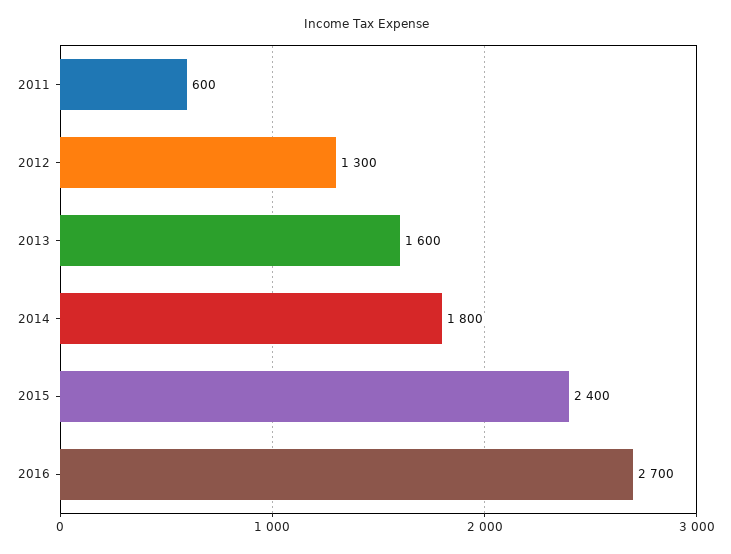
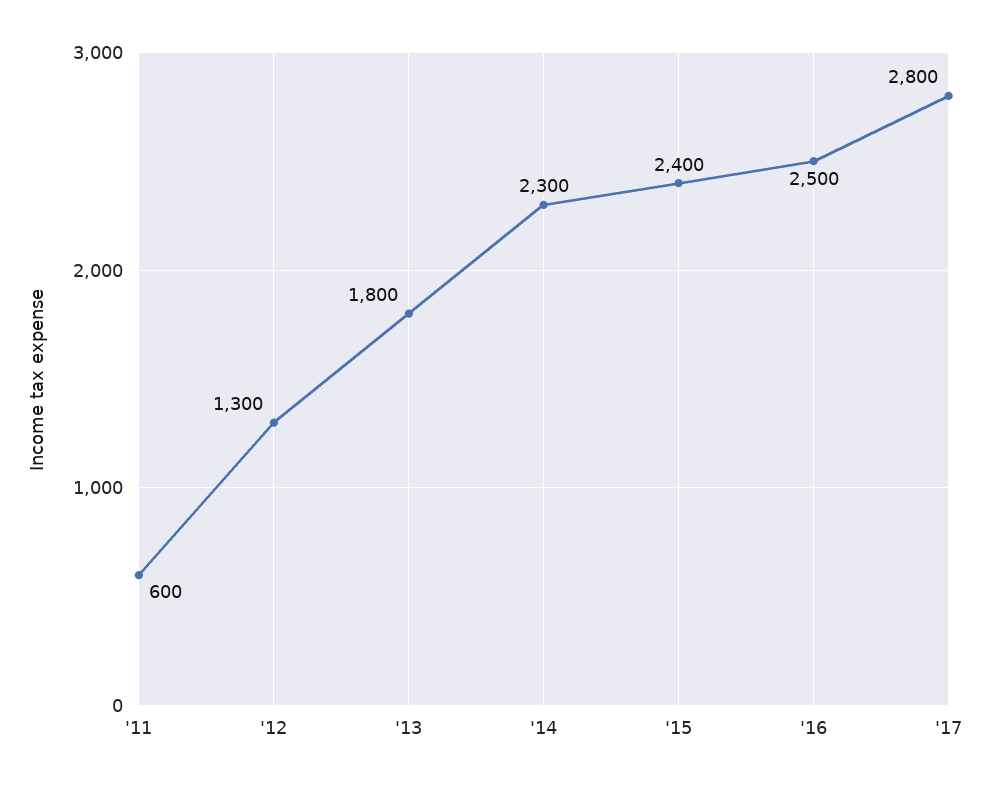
2013: 1600 -> 1800
2014: 1800 -> 2300
2016: 2700 -> 2500
'17: none -> 2800

